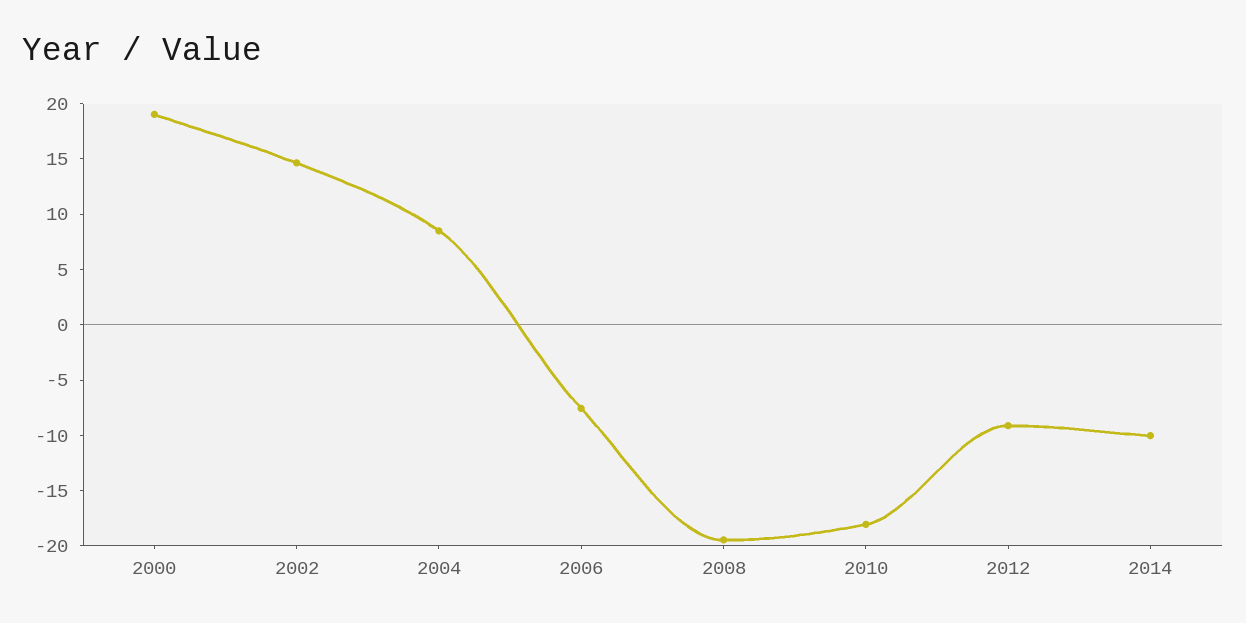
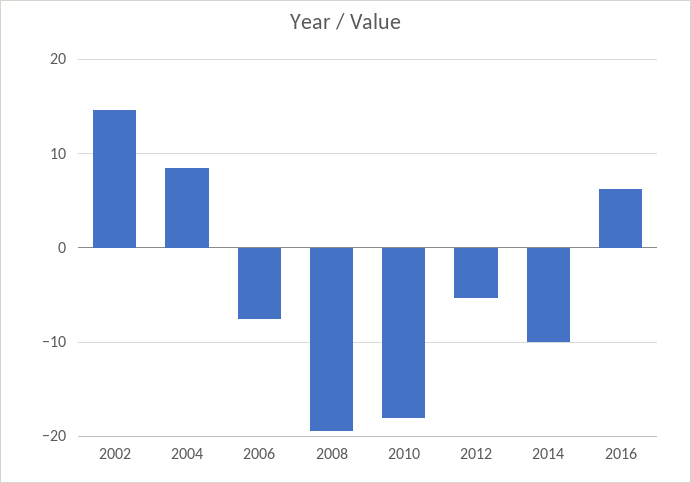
2000: 19 -> none
2012: -9 -> -5
2016: none -> 6

